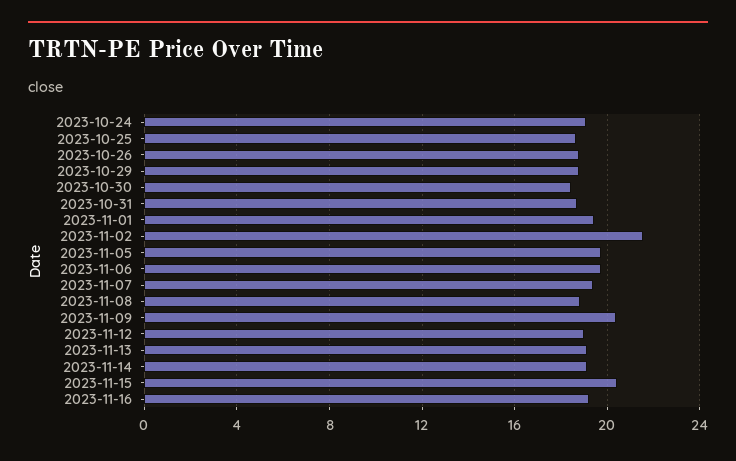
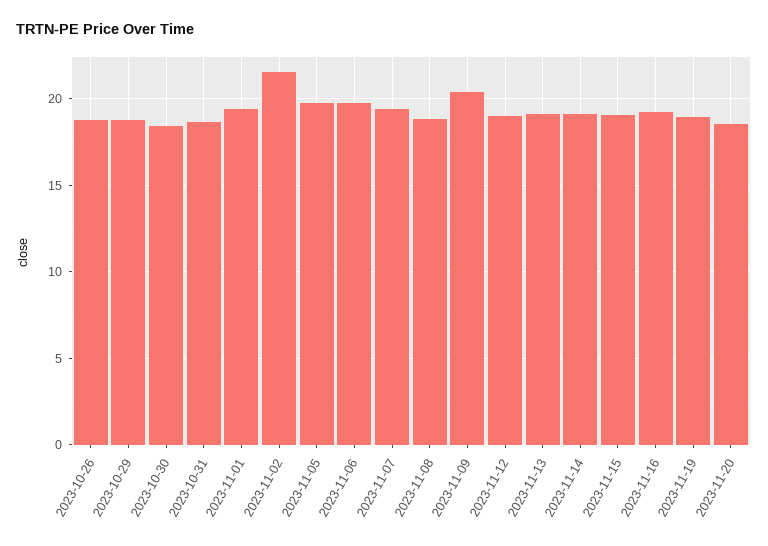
2023-10-24: 19 -> none
2023-10-25: 18.5 -> none
2023-11-15: 20.5 -> 19
2023-11-19: none -> 19
2023-11-20: none -> 18.5

